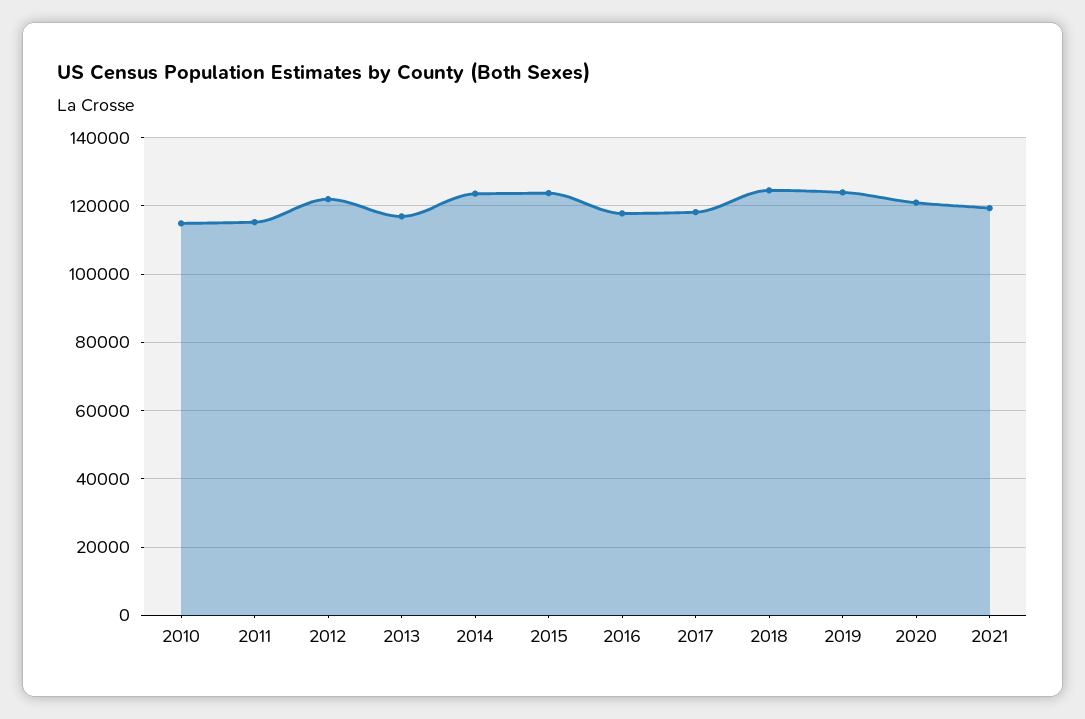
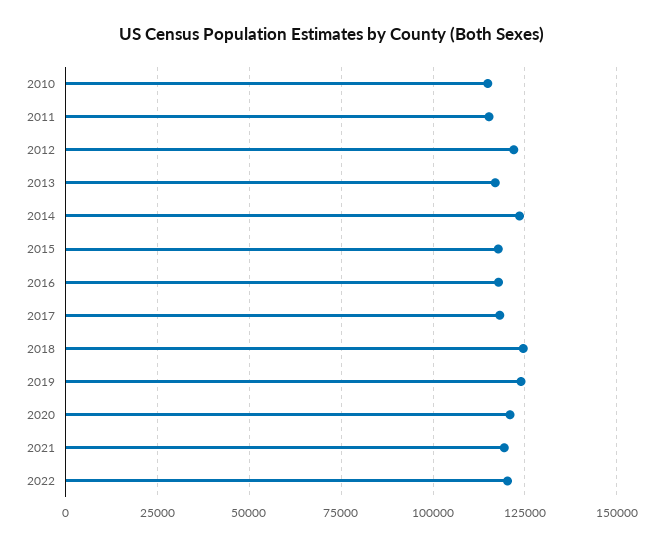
2015: 124000 -> 117500
2022: none -> 120000

